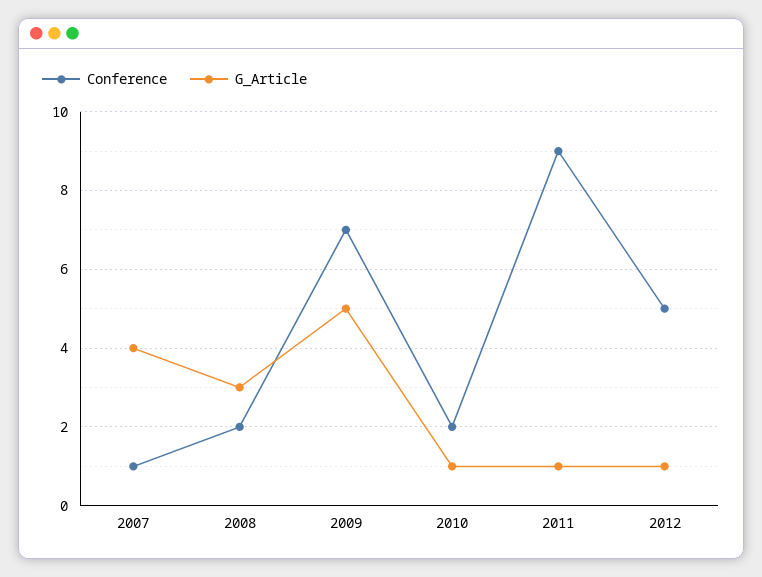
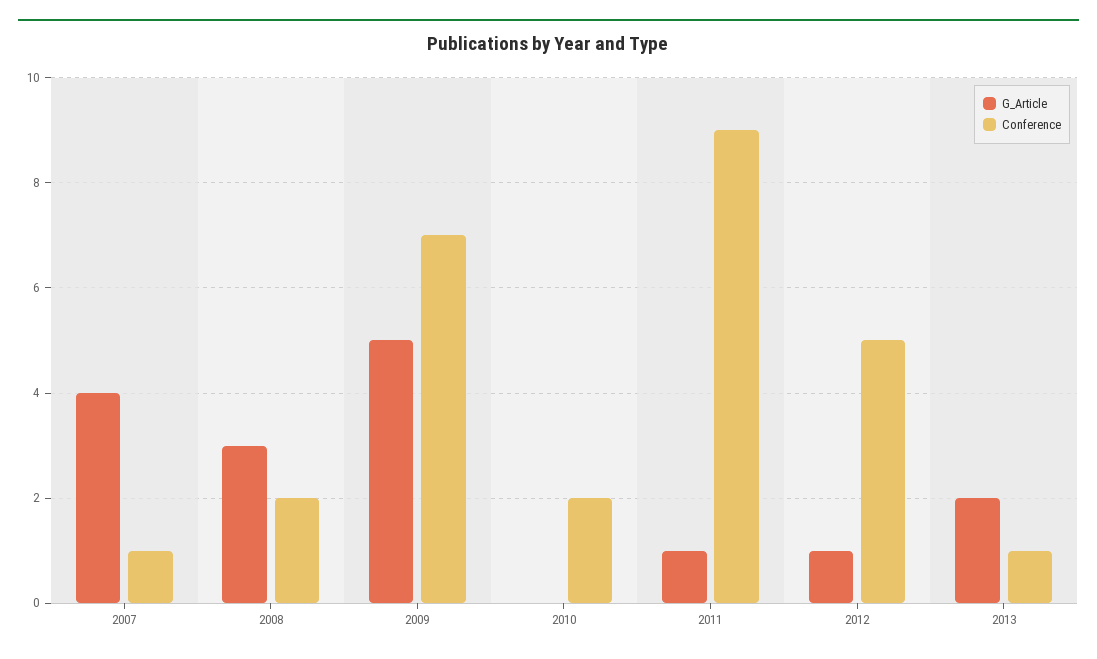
G_Article, 2010: 1 -> 0
G_Article, 2013: none -> 2
Conference, 2013: none -> 1

